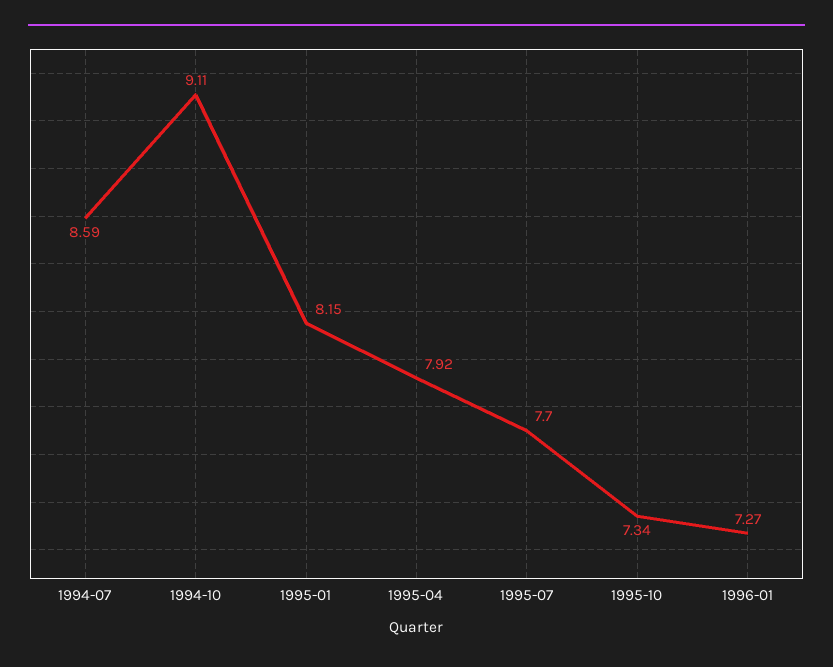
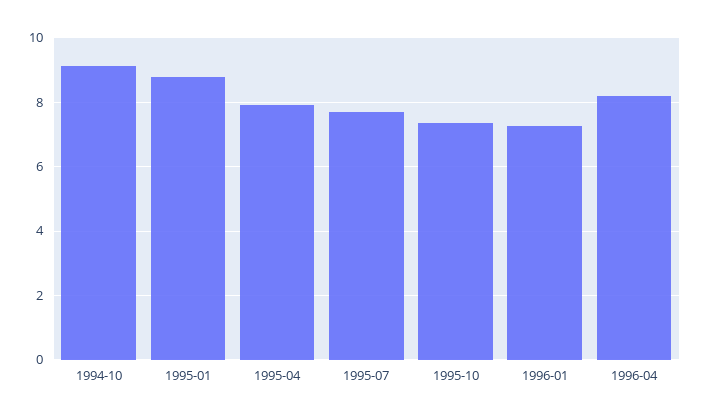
1994-07: 8.59 -> none
1995-01: 8.15 -> 8.8
1996-04: none -> 8.2

